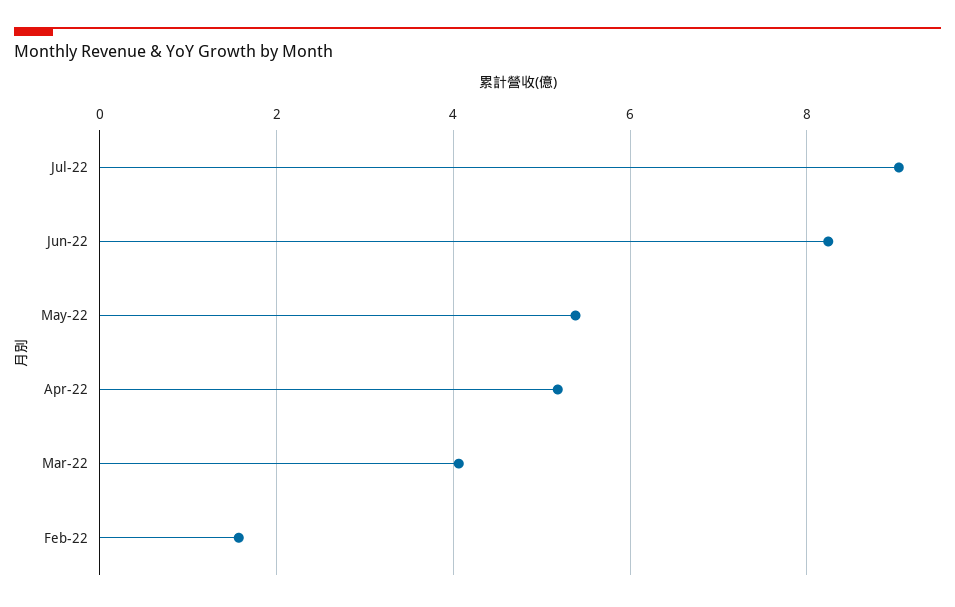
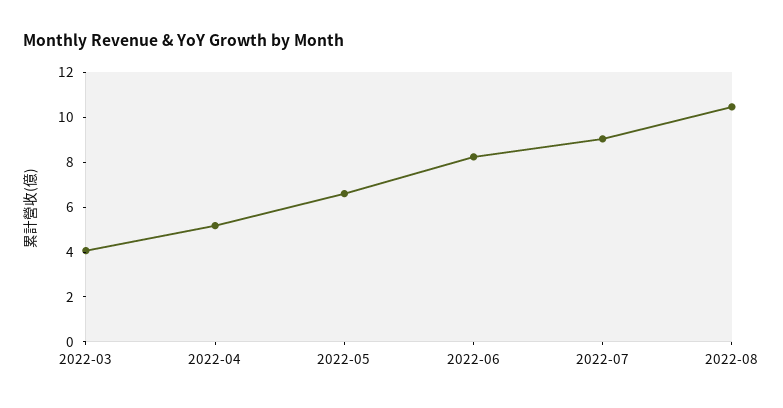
May-22: 5.4 -> 6.5
Feb-22: 1.6 -> none
2022-08: none -> 10.5

